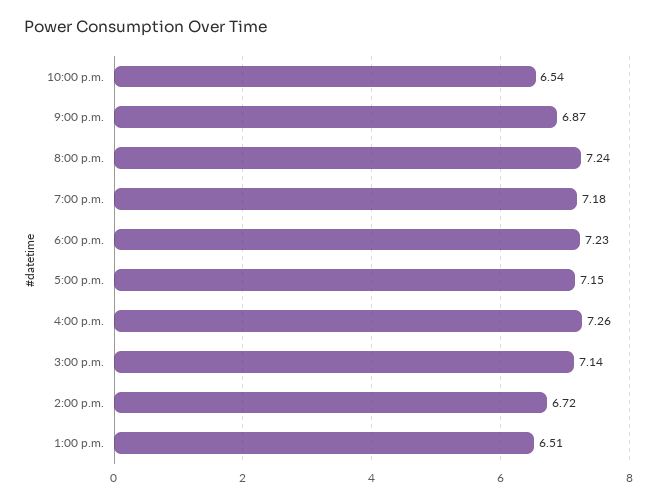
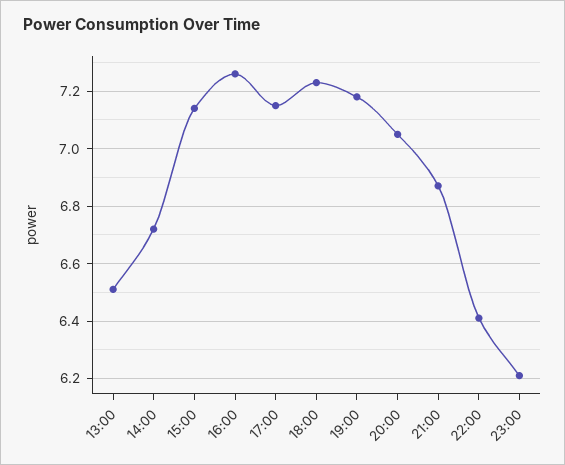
10:00 p.m.: 6.54 -> 6.4
8:00 p.m.: 7.24 -> 7.05
23:00: none -> 6.2

